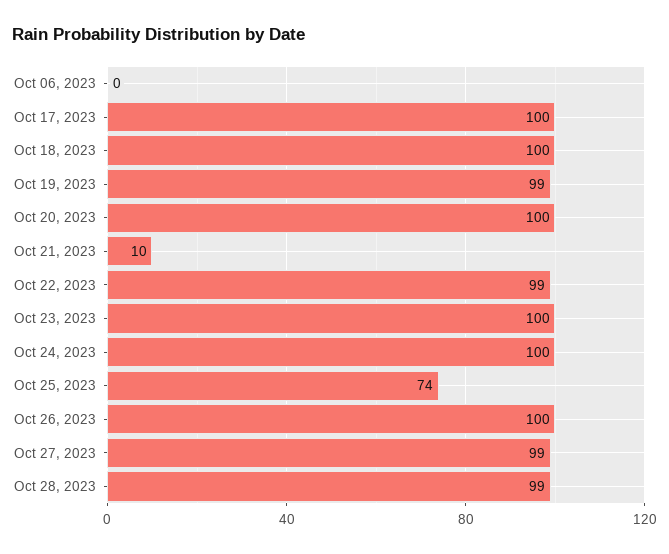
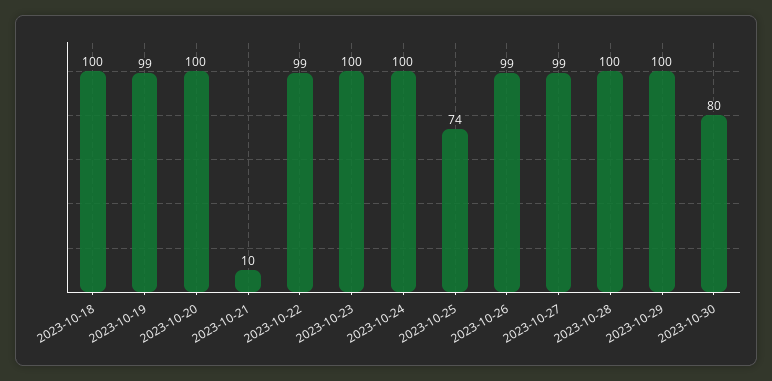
Oct 06, 2023: 0 -> none
Oct 17, 2023: 100 -> none
Oct 26, 2023: 100 -> 99
Oct 28, 2023: 99 -> 100
2023-10-29: none -> 100
2023-10-30: none -> 80

